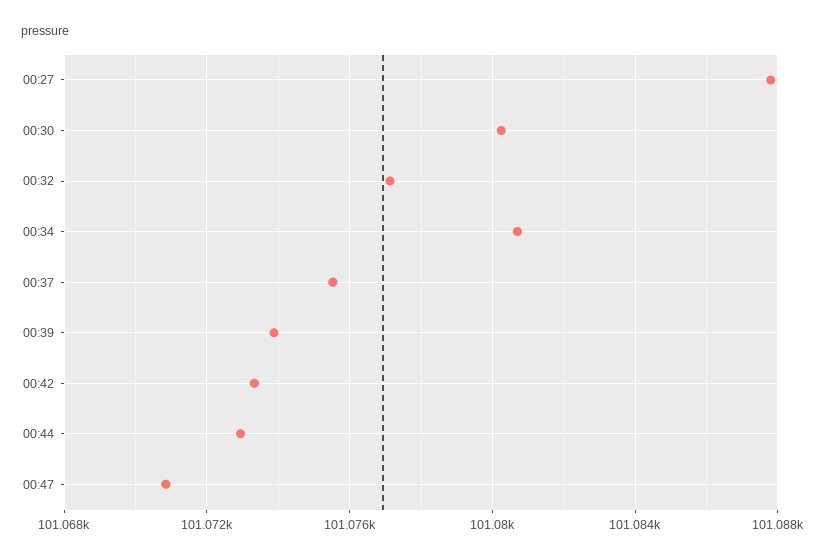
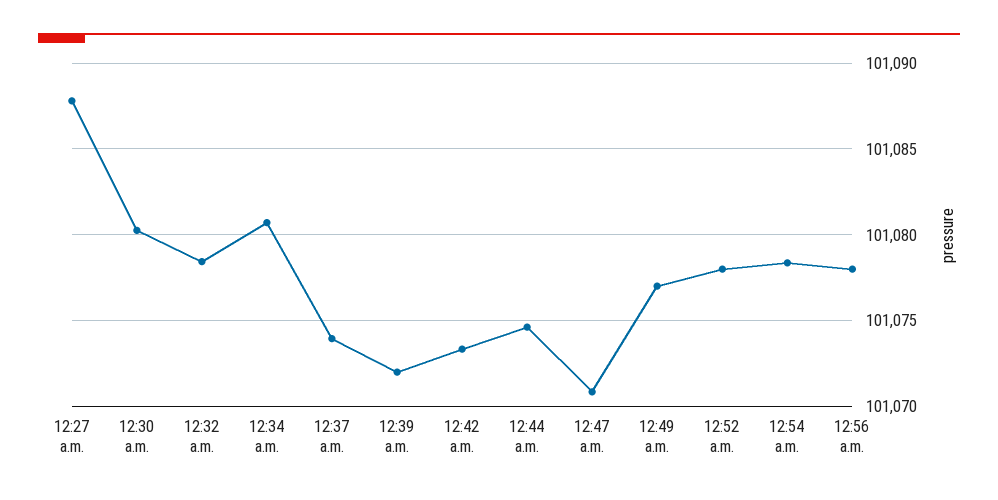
00:32: 101077 -> 101078.5
00:37: 101075.5 -> 101074
00:39: 101074 -> 101072
00:44: 101073 -> 101074.5
12:49 a.m.: none -> 101077
12:52 a.m.: none -> 101078
12:54 a.m.: none -> 101078.5
12:56 a.m.: none -> 101078

